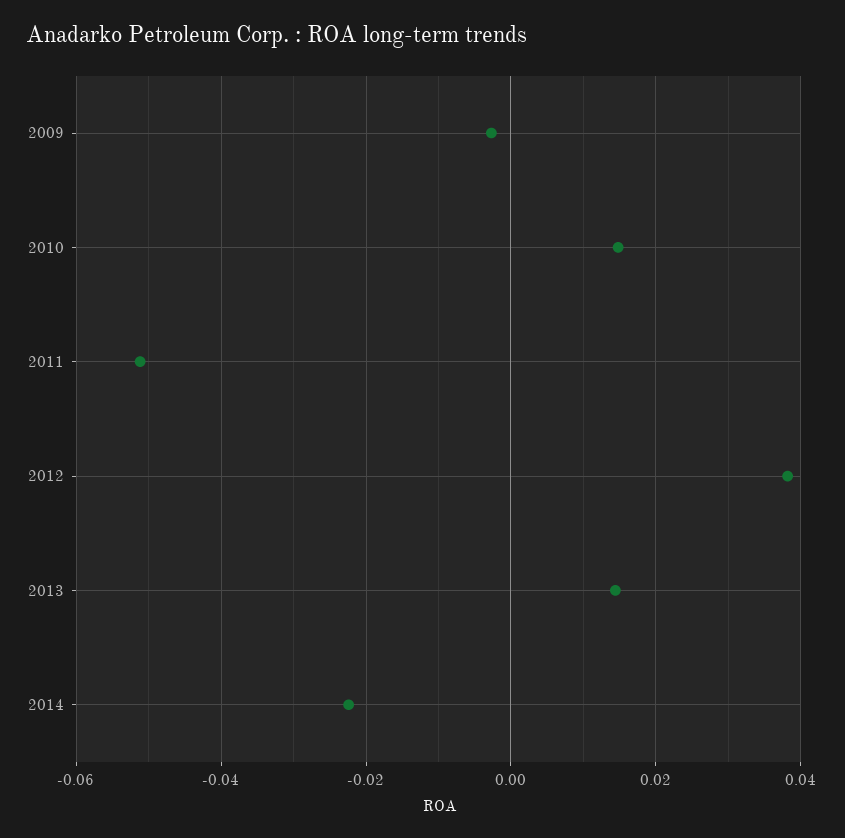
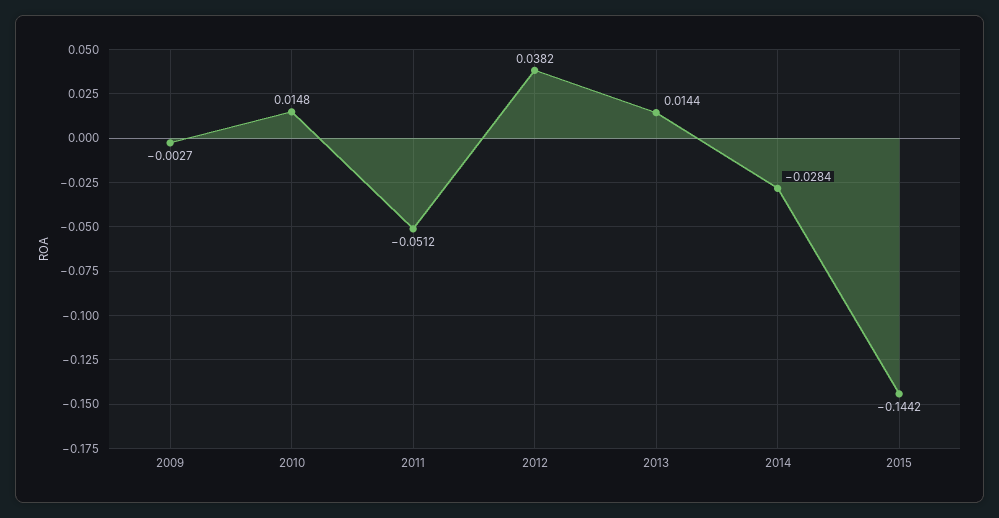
2014: -0.022 -> -0.0284
2015: none -> -0.1442

